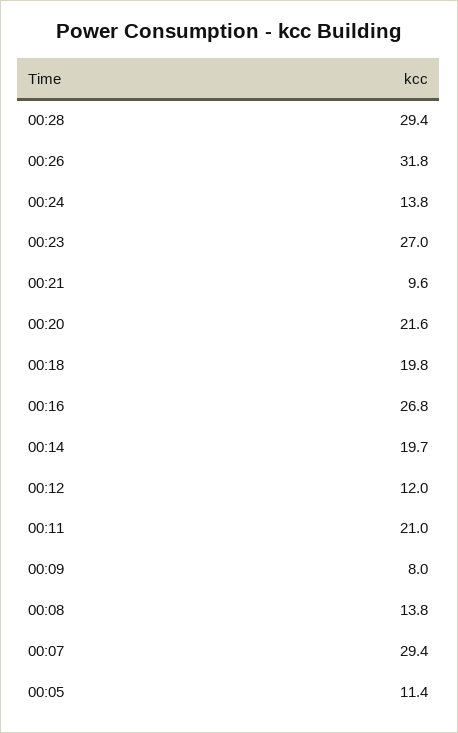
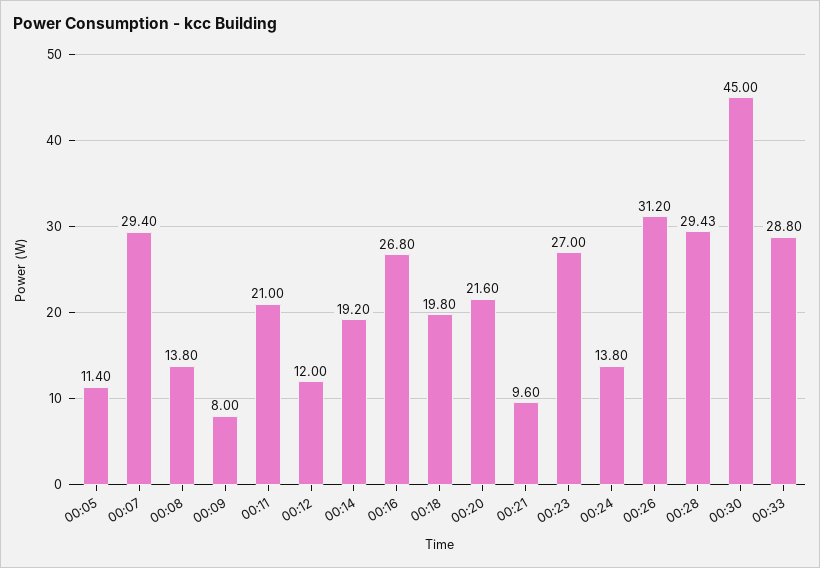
00:28: 29.4 -> 29.43
00:26: 31.8 -> 31.2
00:14: 19.7 -> 19.2
00:30: none -> 45
00:33: none -> 28.8

